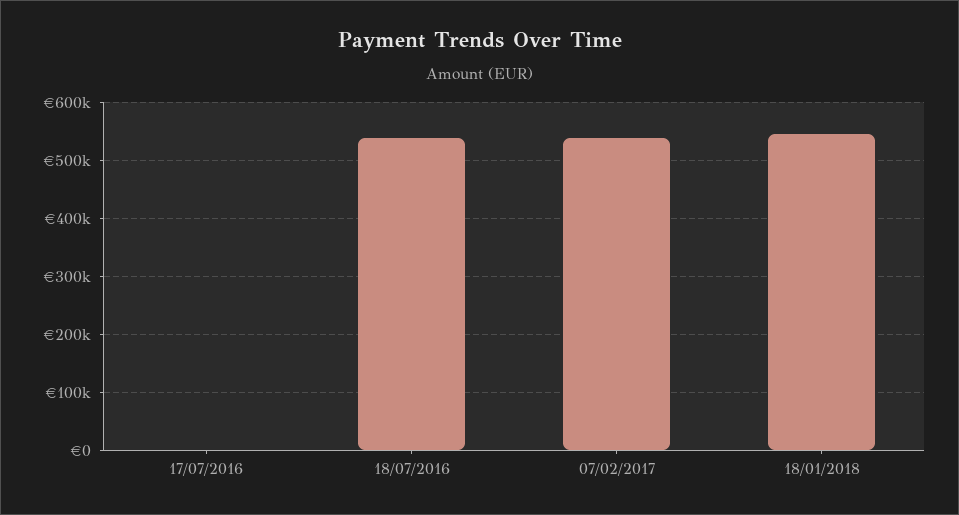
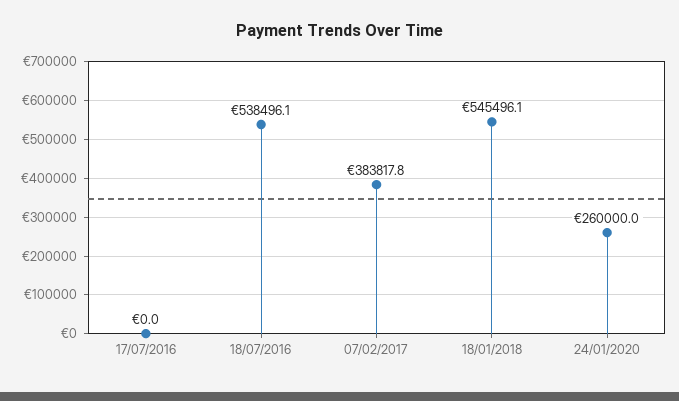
07/02/2017: 540000 -> 383817.8
24/01/2020: none -> 260000

